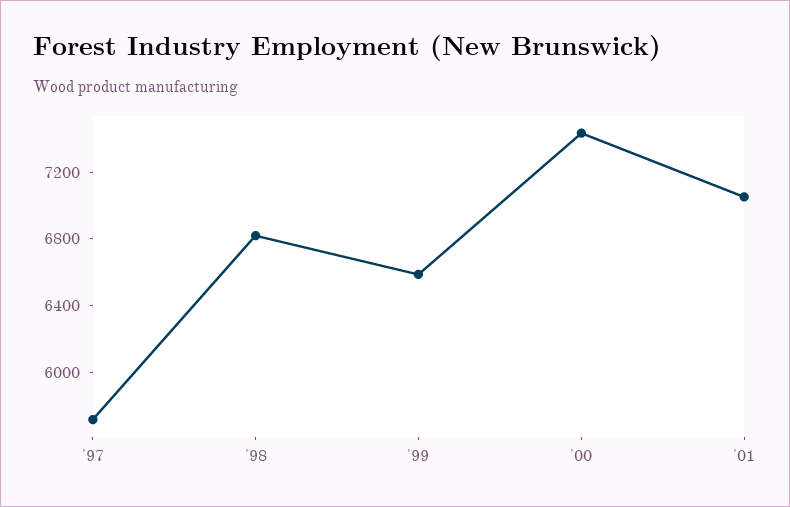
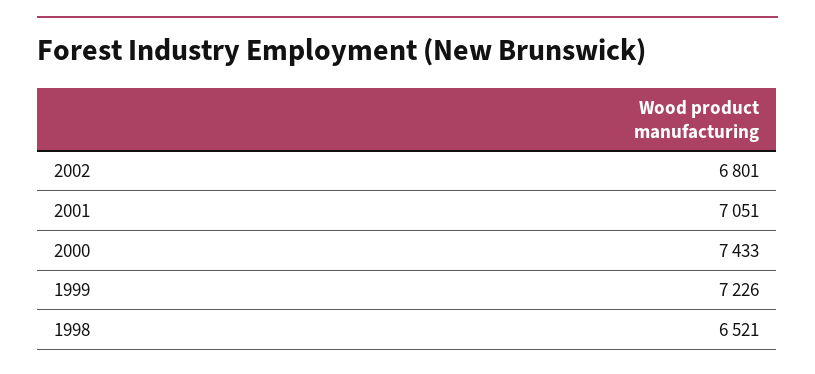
'97: 5700 -> none
'98: 6800 -> 6521
'99: 6600 -> 7226
2002: none -> 6801

